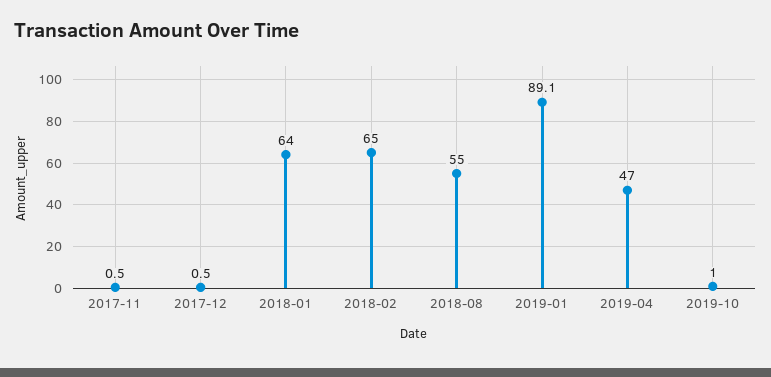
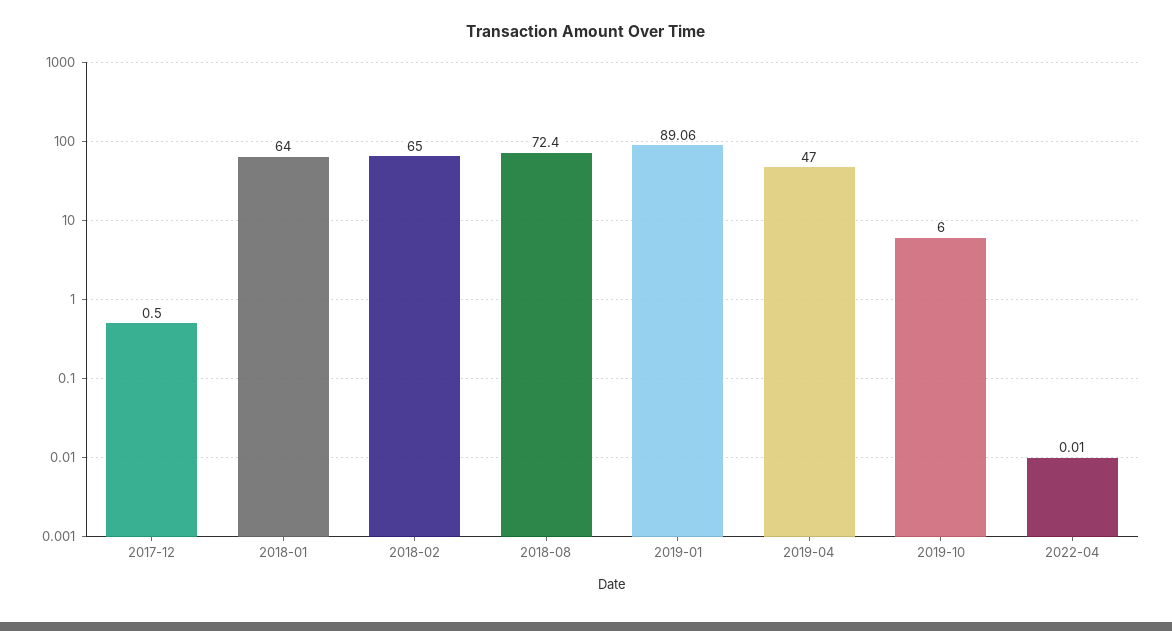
2017-11: 0.5 -> none
2018-08: 55 -> 72.4
2019-10: 1 -> 6
2022-04: none -> 0.01

